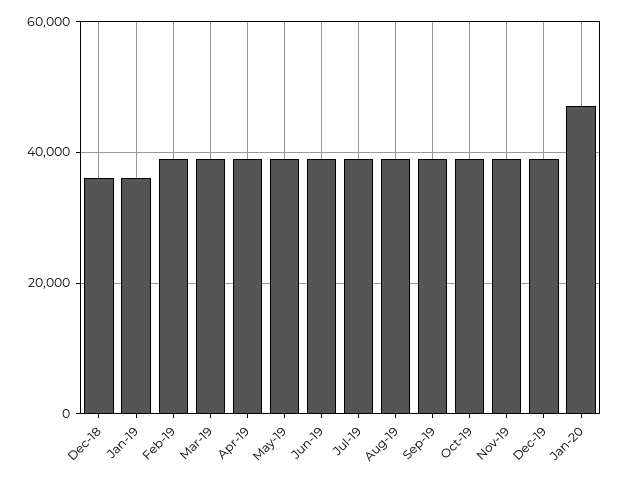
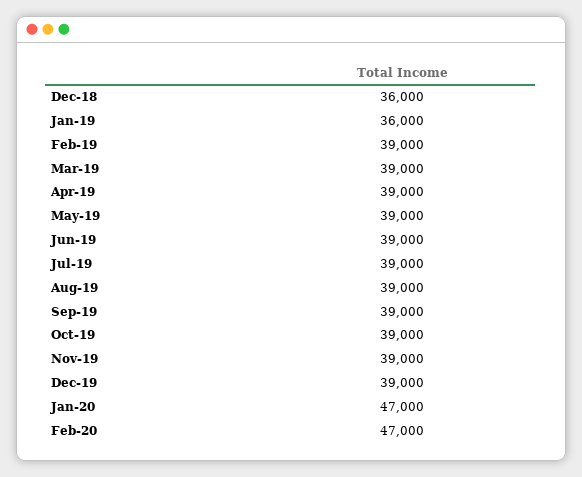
Feb-20: none -> 47000

